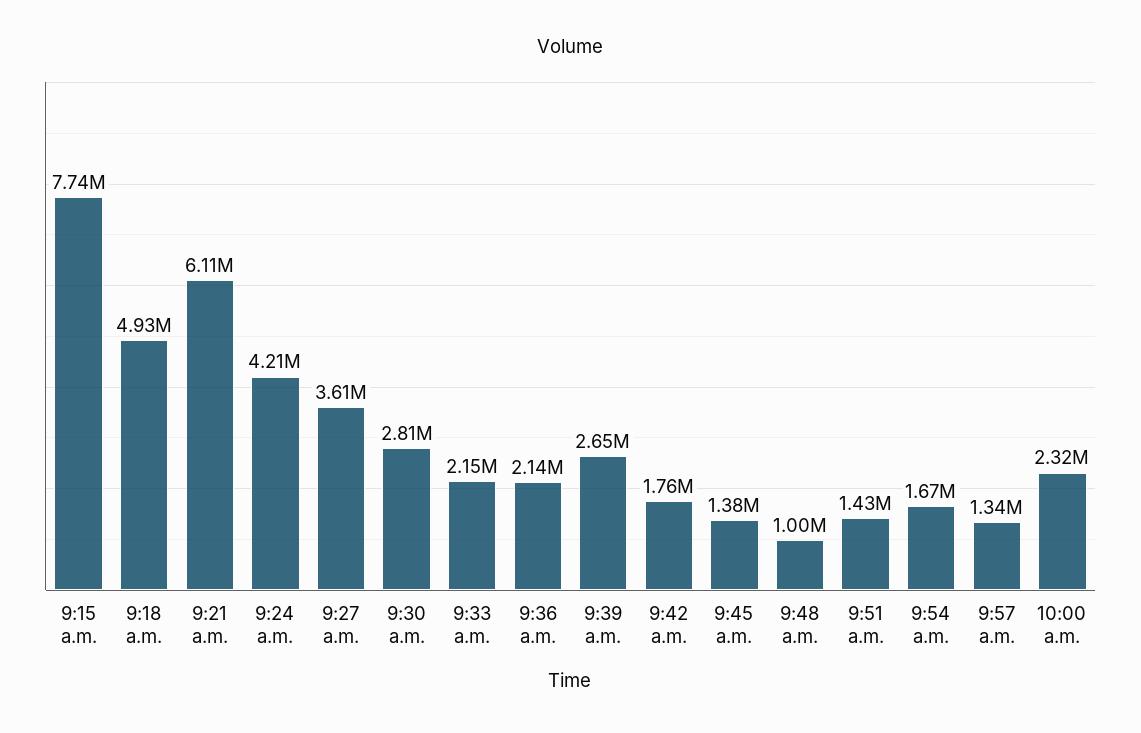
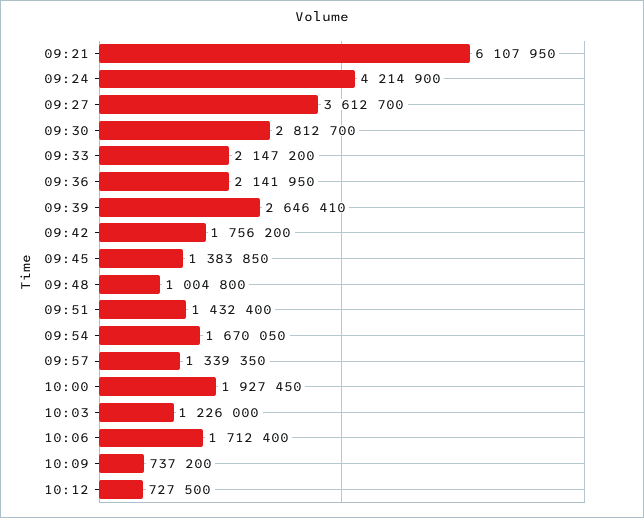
9:15 a.m.: 7740000 -> none
9:18 a.m.: 4930000 -> none
10:00 a.m.: 2320000 -> 1927450
10:03: none -> 1226000
10:06: none -> 1712400
10:09: none -> 737200
10:12: none -> 727500

